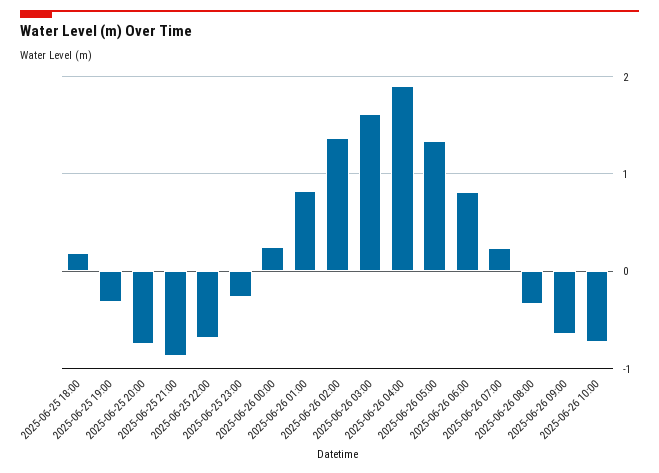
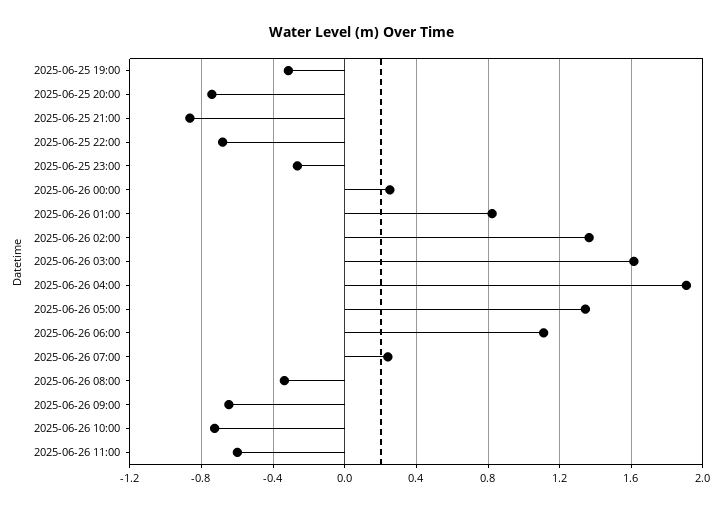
2025-06-25 18:00: 0.2 -> none
2025-06-26 06:00: 0.8 -> 1.1
2025-06-26 11:00: none -> -0.6

